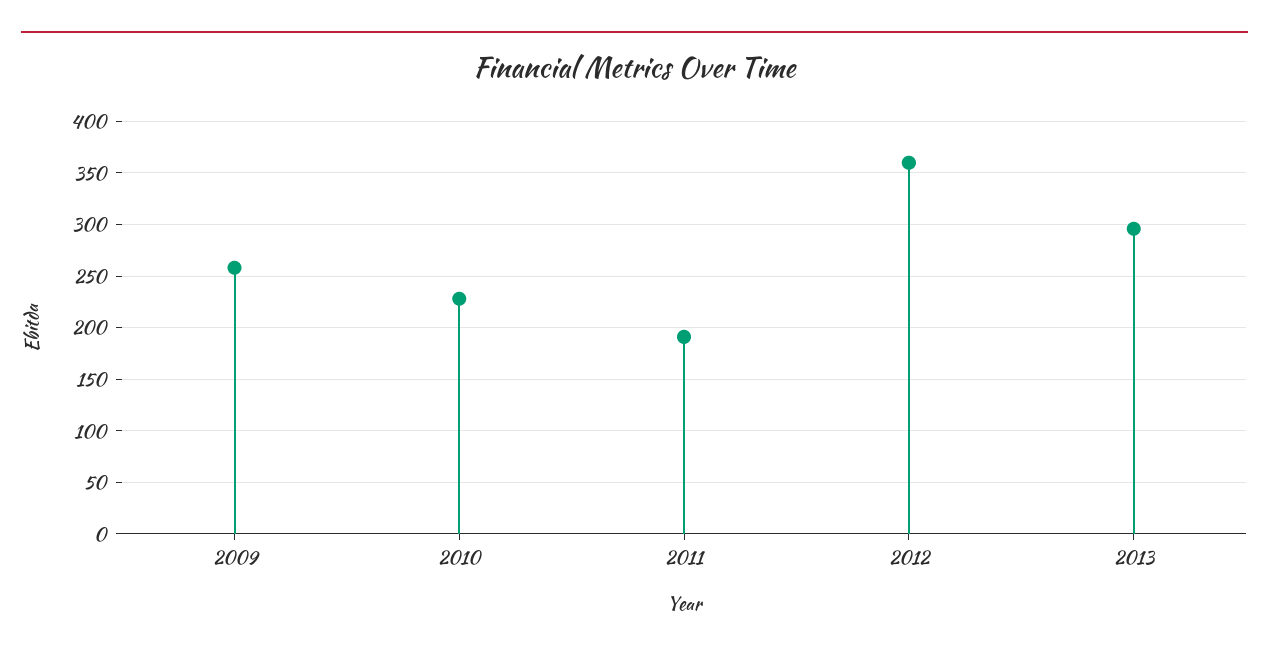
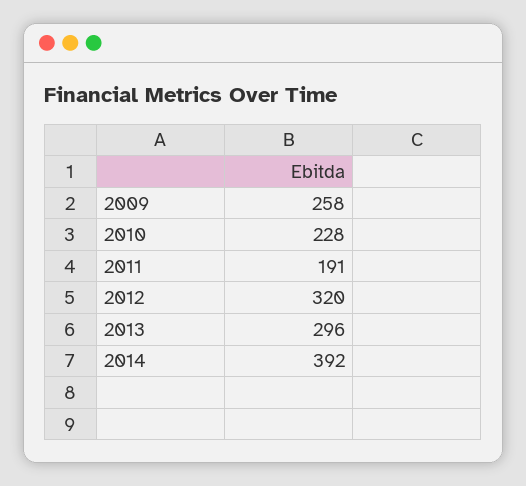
2012: 360 -> 320
2014: none -> 392

